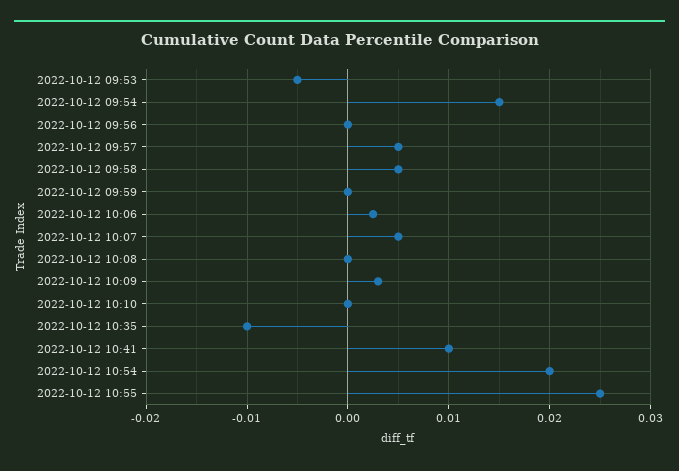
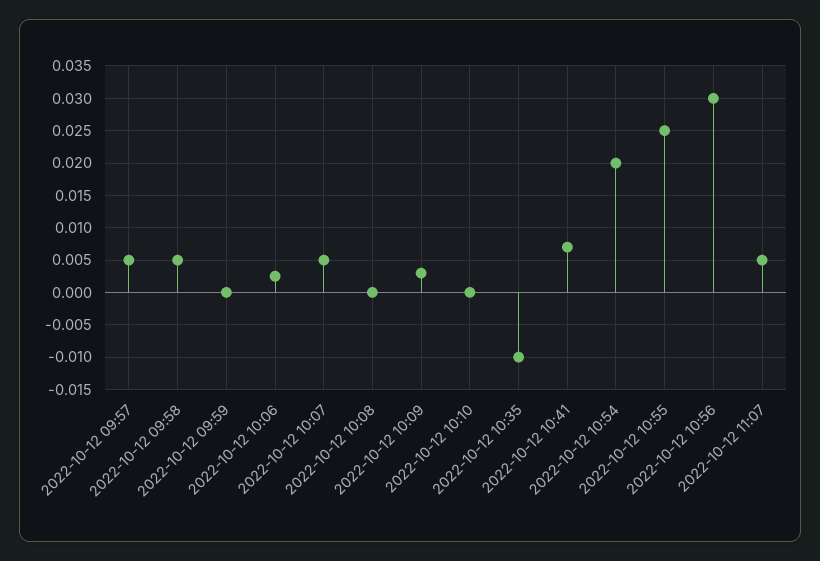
2022-10-12 09:53: -0.005 -> none
2022-10-12 09:54: 0.015 -> none
2022-10-12 09:56: 0 -> none
2022-10-12 10:41: 0.01 -> 0.007
2022-10-12 10:56: none -> 0.03
2022-10-12 11:07: none -> 0.005

